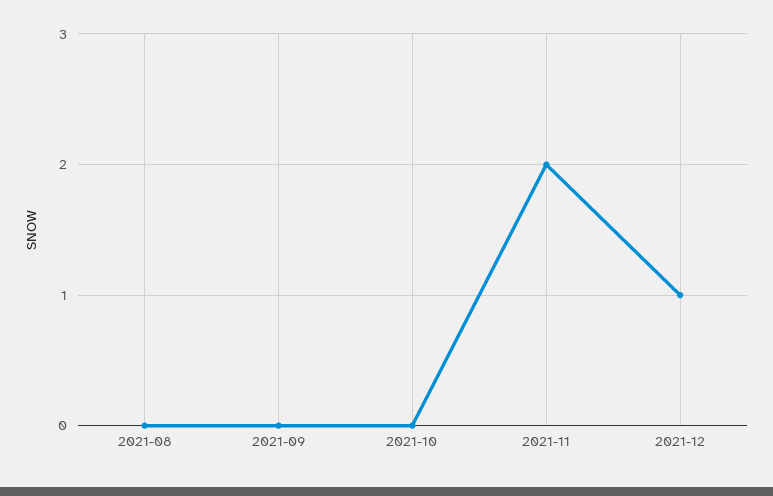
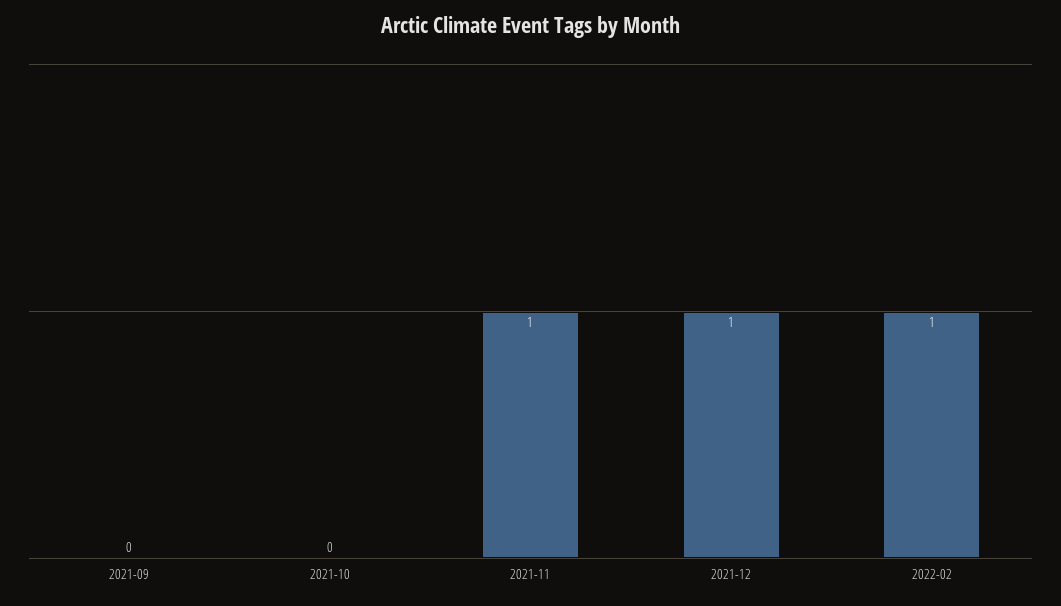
2021-08: 0 -> none
2021-11: 2 -> 1
2022-02: none -> 1

